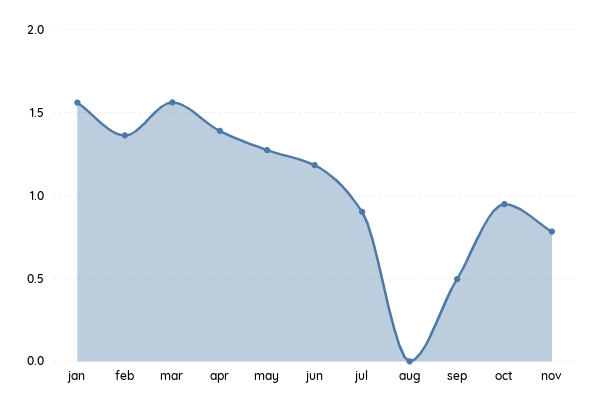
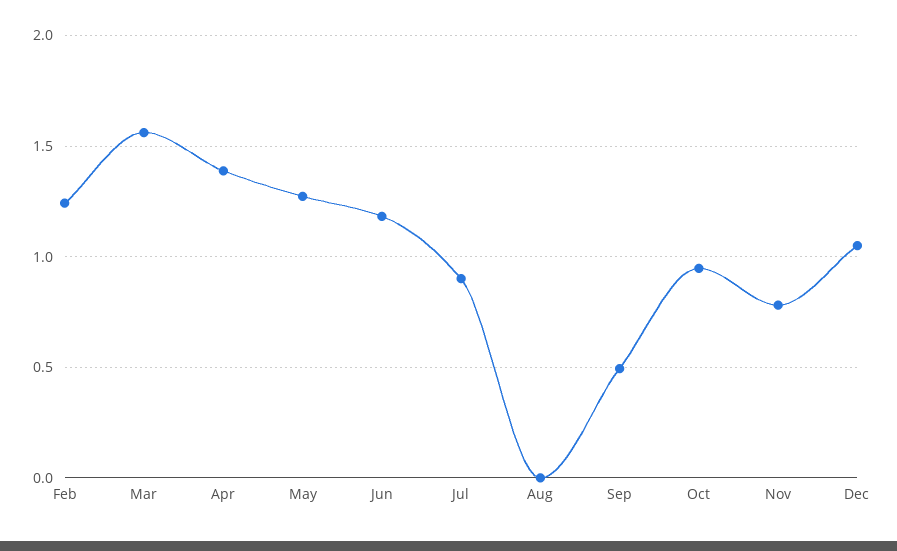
jan: 1.55 -> none
feb: 1.35 -> 1.25
Dec: none -> 1.05

